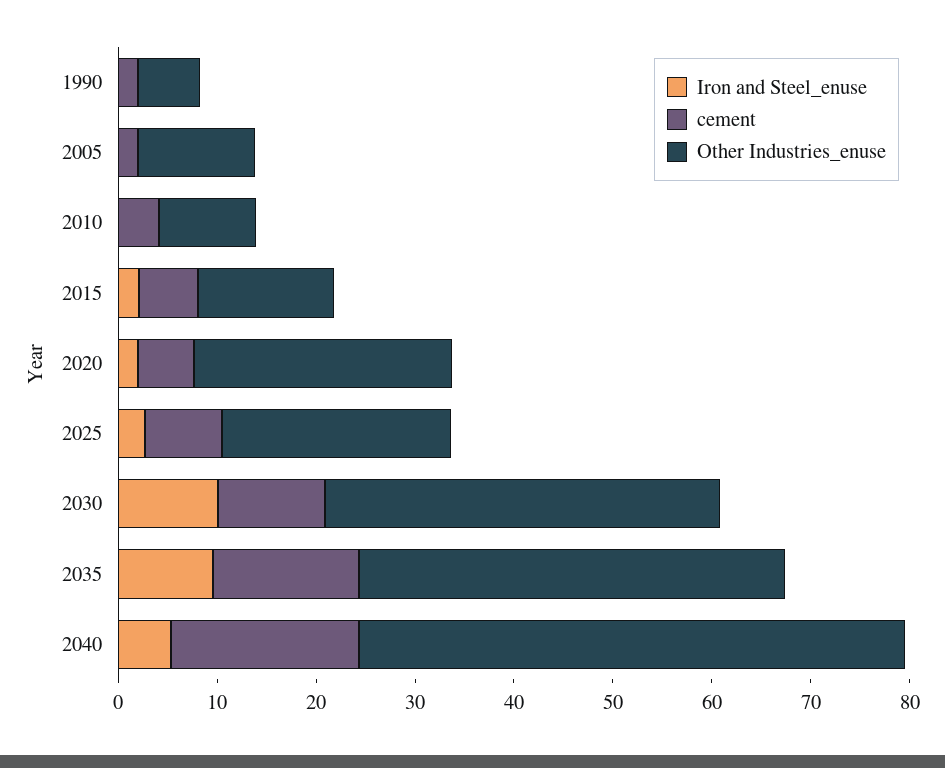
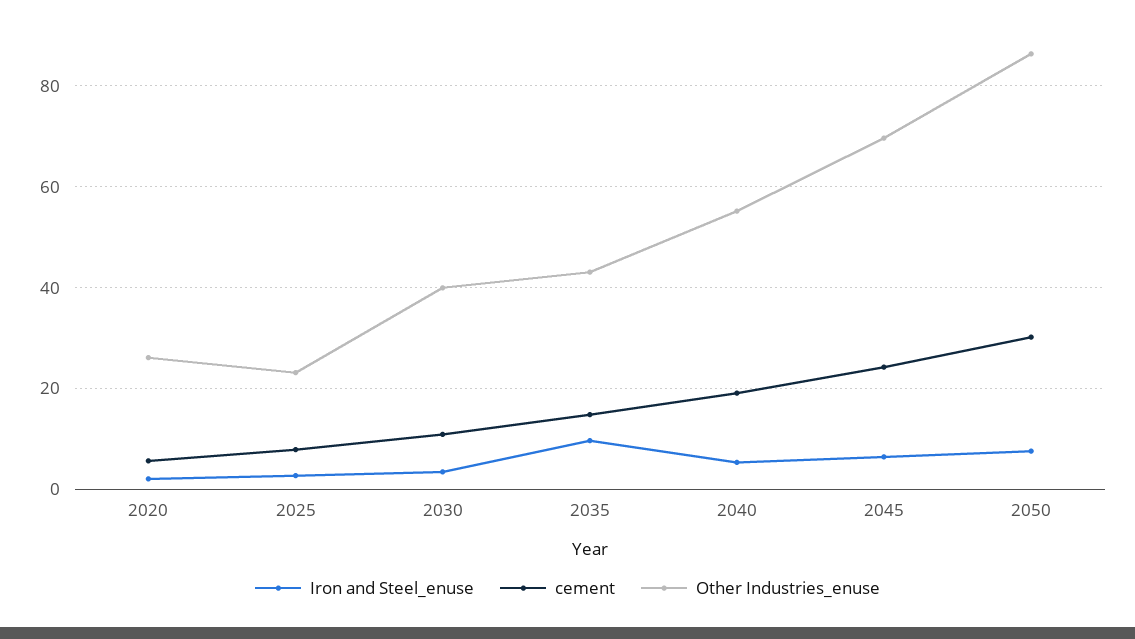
Iron and Steel_enuse, 1990: 0 -> none
cement, 1990: 2 -> none
Other Industries_enuse, 1990: 6 -> none
Iron and Steel_enuse, 2005: 0 -> none
cement, 2005: 2 -> none
Other Industries_enuse, 2005: 12 -> none
Iron and Steel_enuse, 2010: 0 -> none
cement, 2010: 4 -> none
Other Industries_enuse, 2010: 10 -> none
Iron and Steel_enuse, 2015: 2 -> none
cement, 2015: 6 -> none
Other Industries_enuse, 2015: 14 -> none
Iron and Steel_enuse, 2030: 10 -> 4
Iron and Steel_enuse, 2045: none -> 6
cement, 2045: none -> 24
Other Industries_enuse, 2045: none -> 70
Iron and Steel_enuse, 2050: none -> 8
cement, 2050: none -> 30
Other Industries_enuse, 2050: none -> 86

